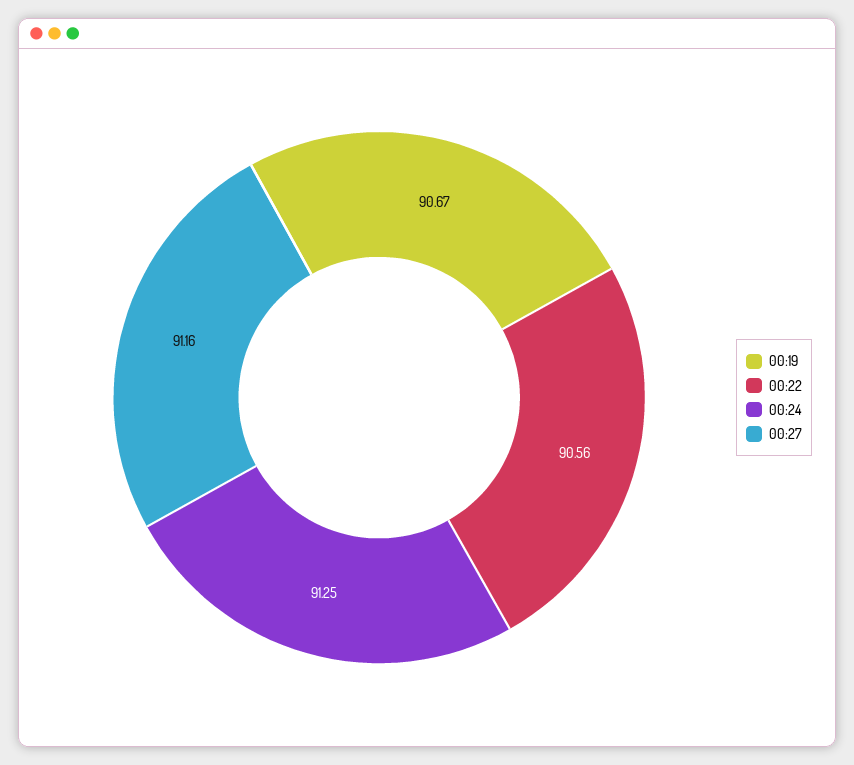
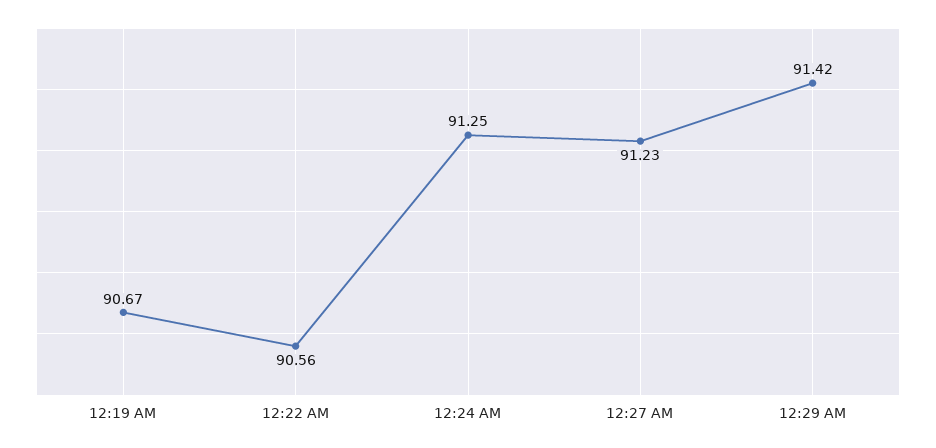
00:27: 91.16 -> 91.23
12:29 AM: none -> 91.42

